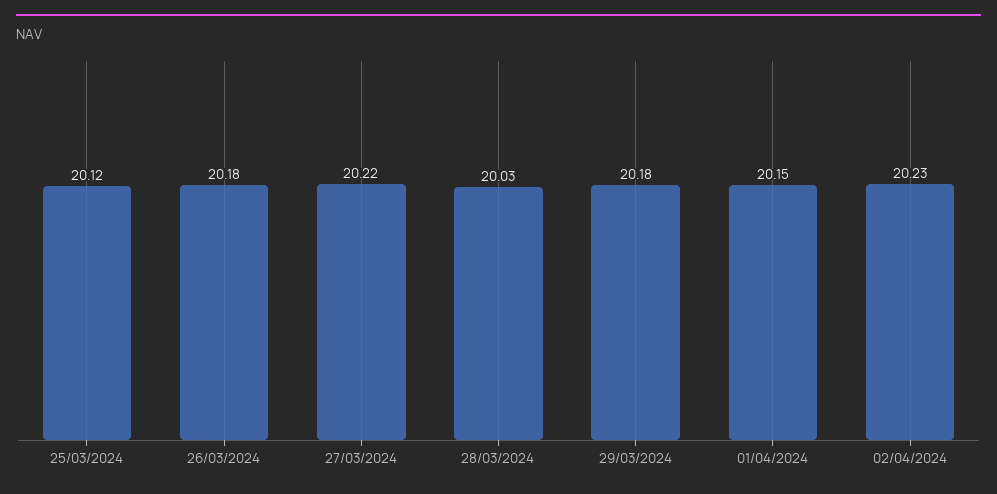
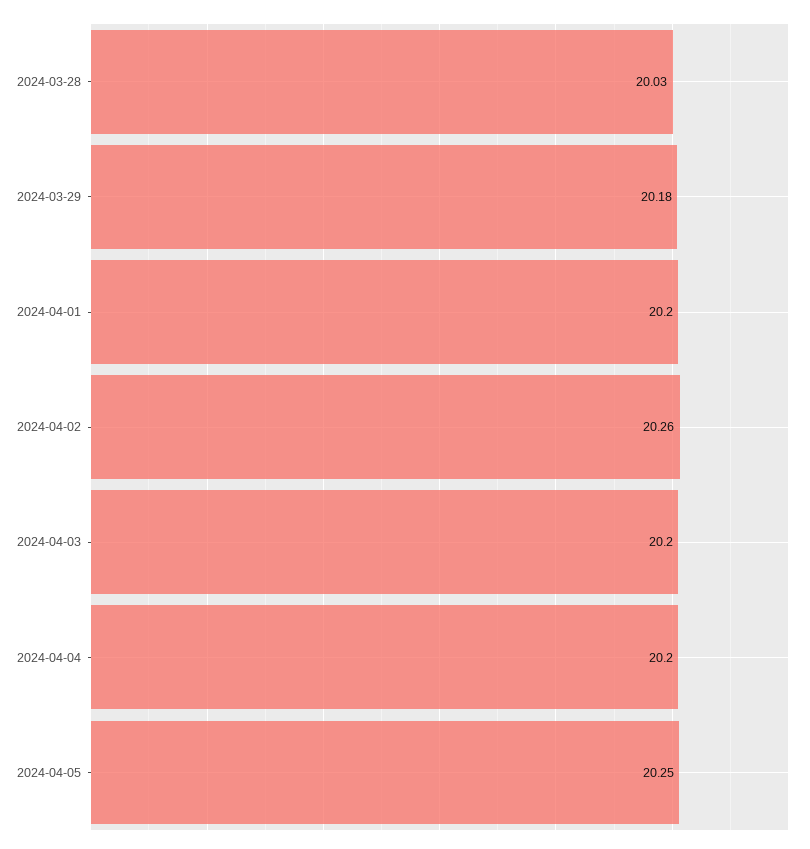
25/03/2024: 20.12 -> none
26/03/2024: 20.18 -> none
27/03/2024: 20.22 -> none
01/04/2024: 20.15 -> 20.2
02/04/2024: 20.23 -> 20.26
2024-04-03: none -> 20.2
2024-04-04: none -> 20.2
2024-04-05: none -> 20.25

